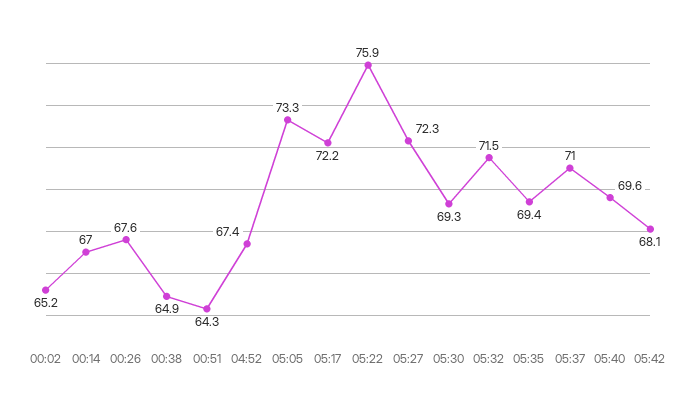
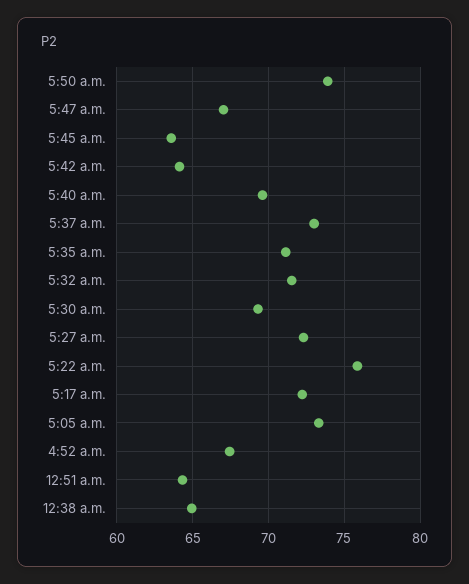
00:02: 65.2 -> none
00:14: 67 -> none
00:26: 67.6 -> none
05:35: 69.4 -> 71
05:37: 71 -> 73
05:42: 68.1 -> 64
5:50 a.m.: none -> 74
5:47 a.m.: none -> 67
5:45 a.m.: none -> 63.5

